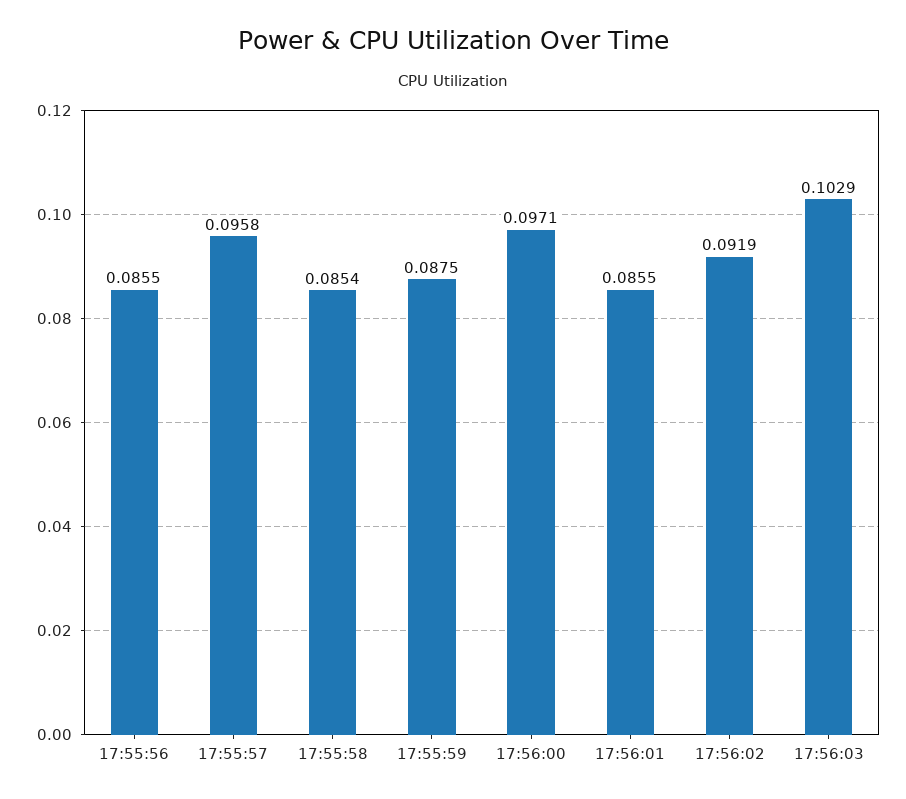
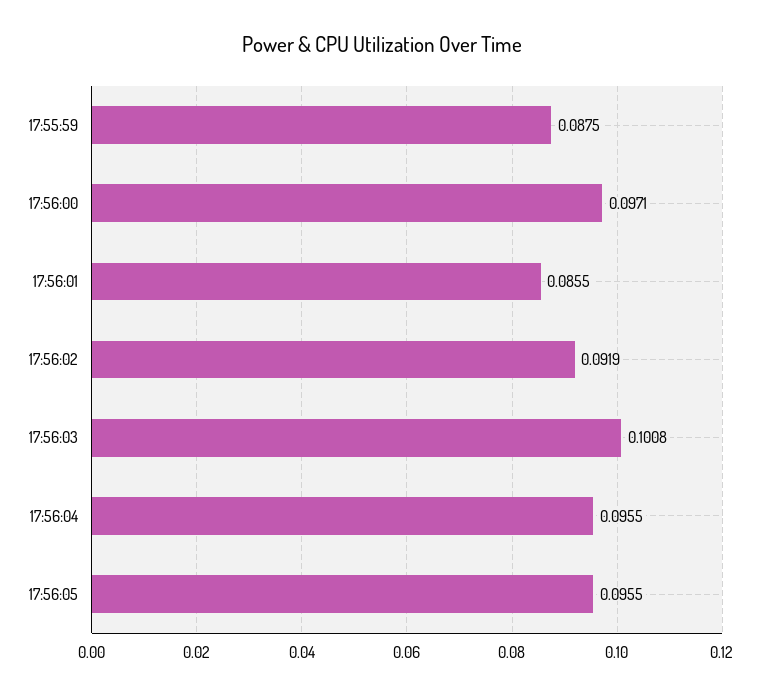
17:55:56: 0.0855 -> none
17:55:57: 0.0958 -> none
17:55:58: 0.0854 -> none
17:56:03: 0.1029 -> 0.1008
17:56:04: none -> 0.0955
17:56:05: none -> 0.0955

